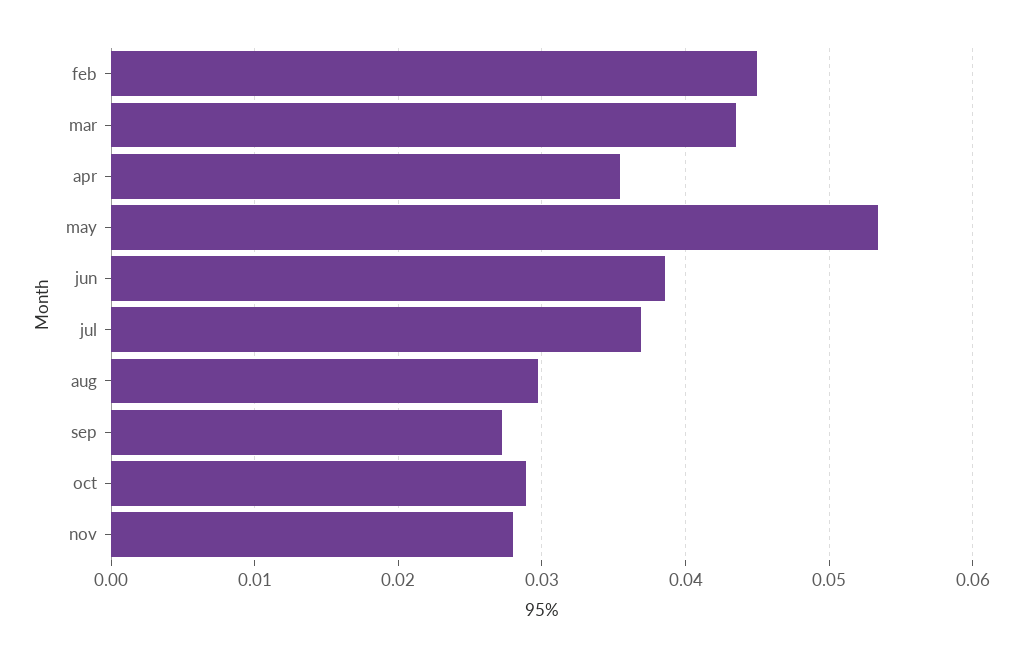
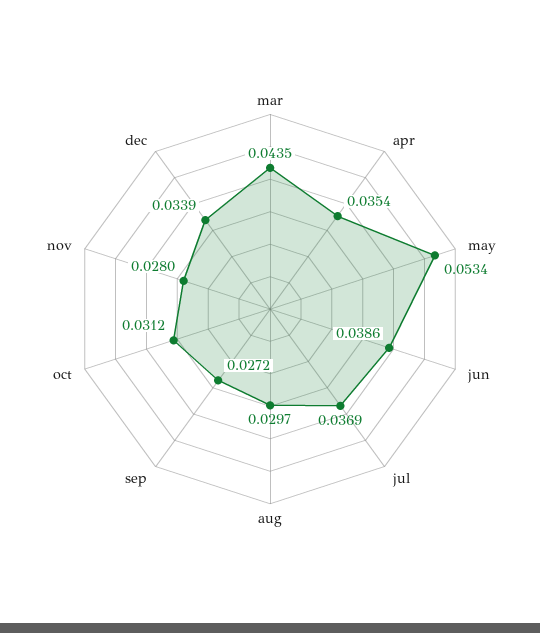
feb: 0.045 -> none
oct: 0.029 -> 0.0312
dec: none -> 0.0339

